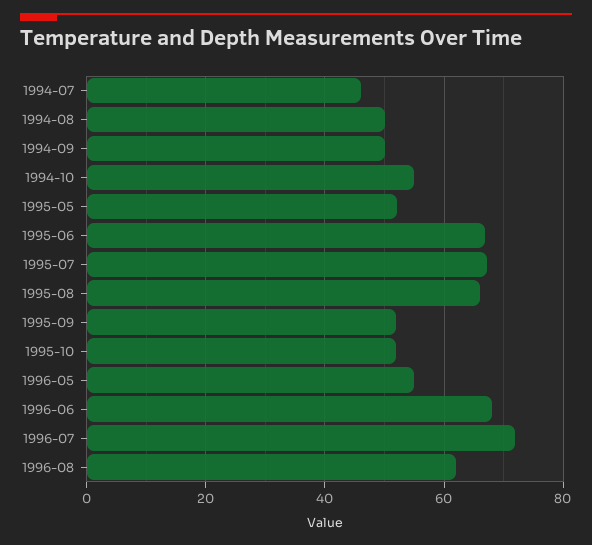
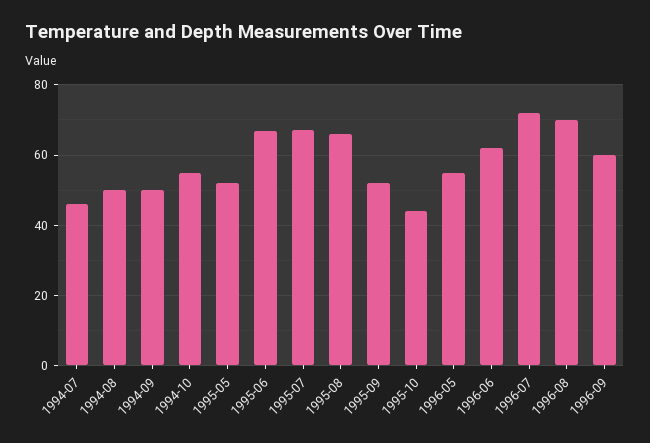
1995-10: 52 -> 44
1996-06: 68 -> 62
1996-08: 62 -> 70
1996-09: none -> 60

